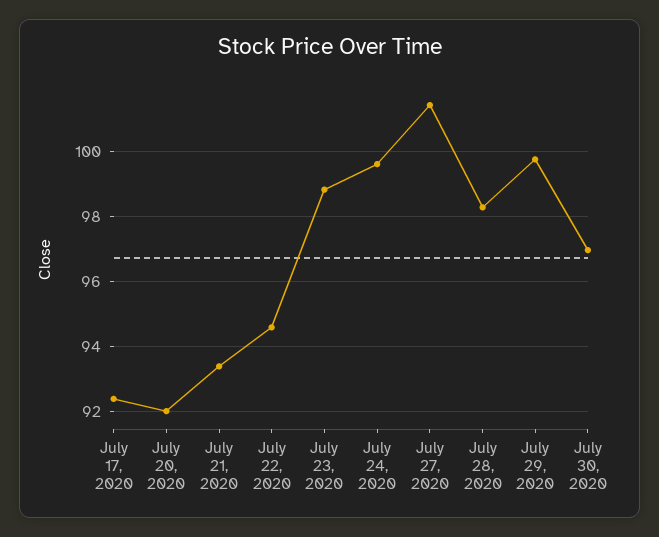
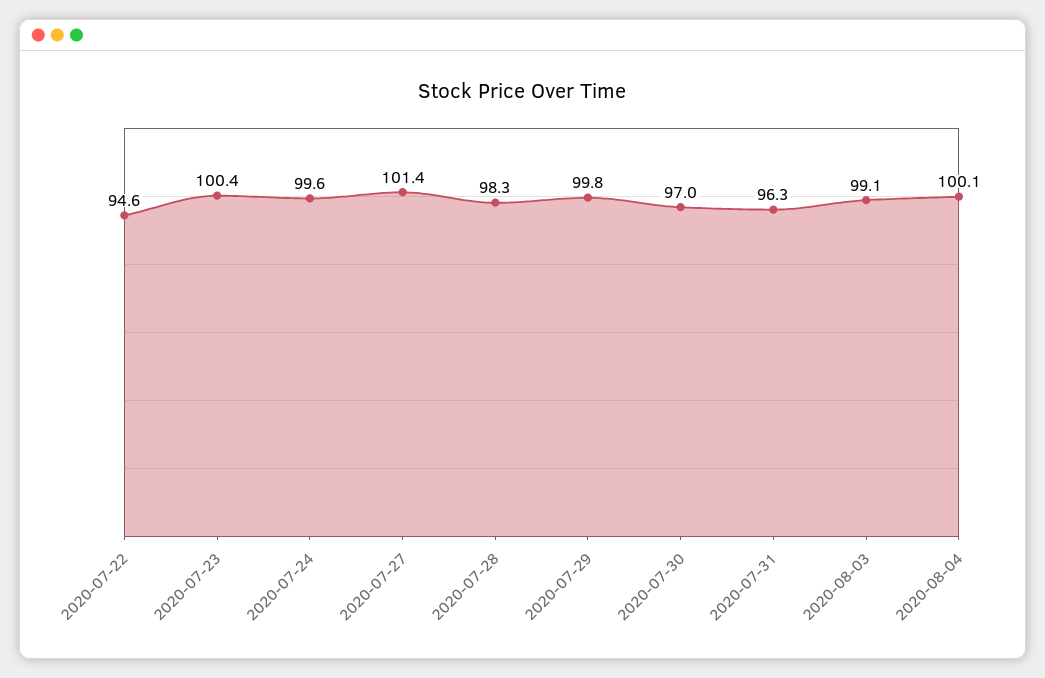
July 17, 2020: 92.4 -> none
July 20, 2020: 92 -> none
July 21, 2020: 93.4 -> none
July 23, 2020: 98.8 -> 100.4
2020-07-31: none -> 96.3
2020-08-03: none -> 99.1
2020-08-04: none -> 100.1

